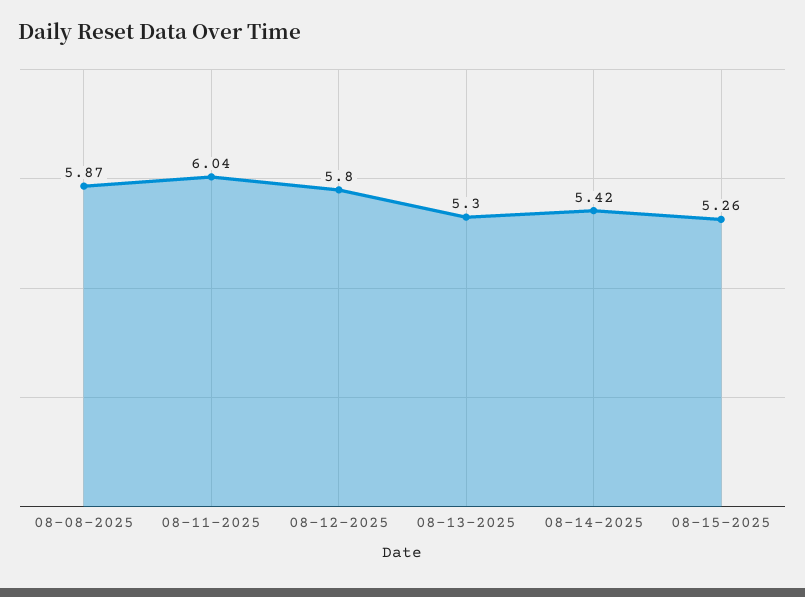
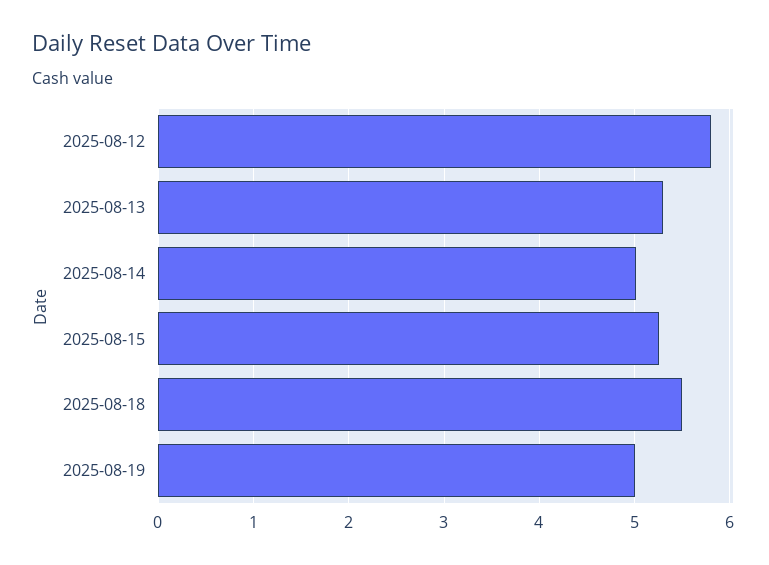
08-08-2025: 5.87 -> none
08-11-2025: 6.04 -> none
08-14-2025: 5.42 -> 5
2025-08-18: none -> 5.5
2025-08-19: none -> 5

